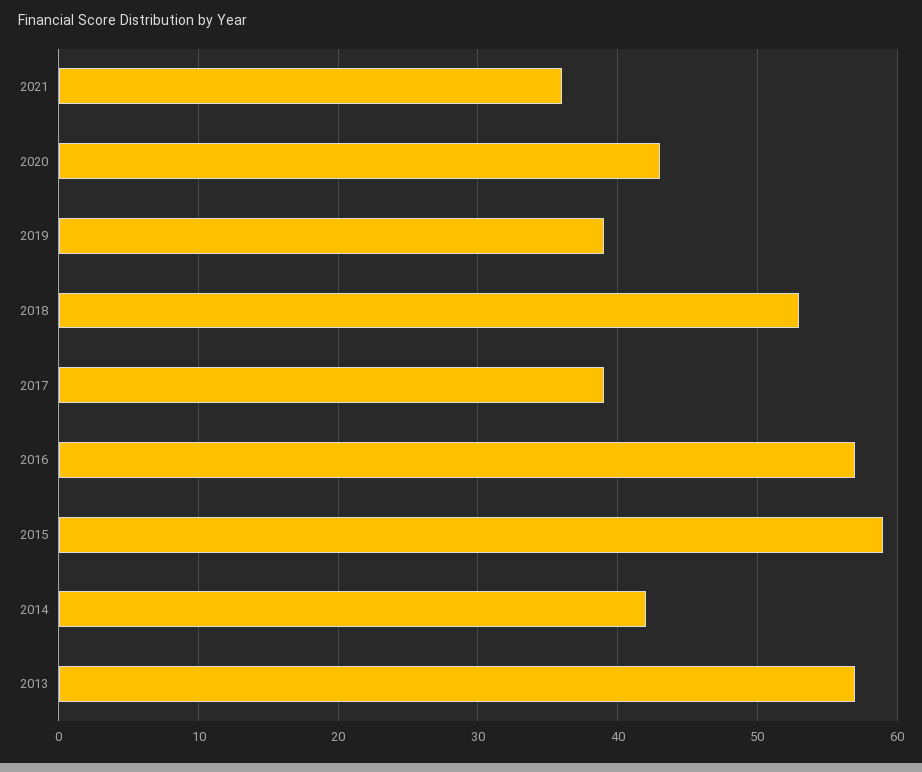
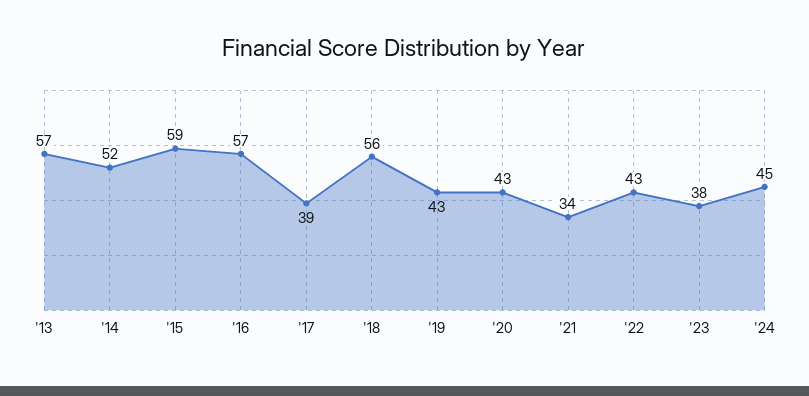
2021: 36 -> 34
2019: 39 -> 43
2018: 53 -> 56
2014: 42 -> 52
'22: none -> 43
'23: none -> 38
'24: none -> 45

